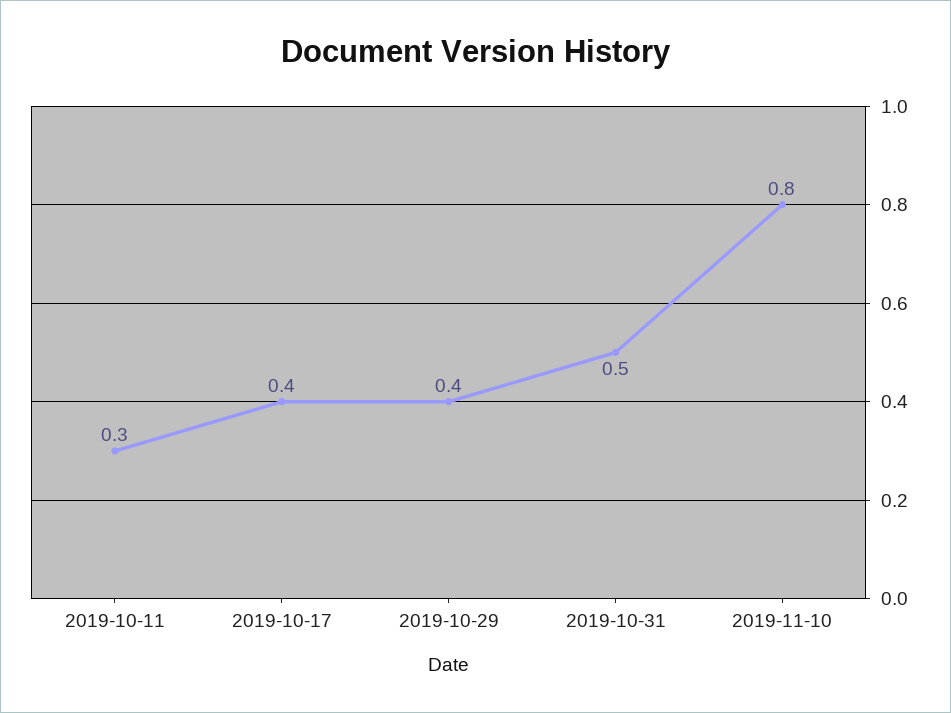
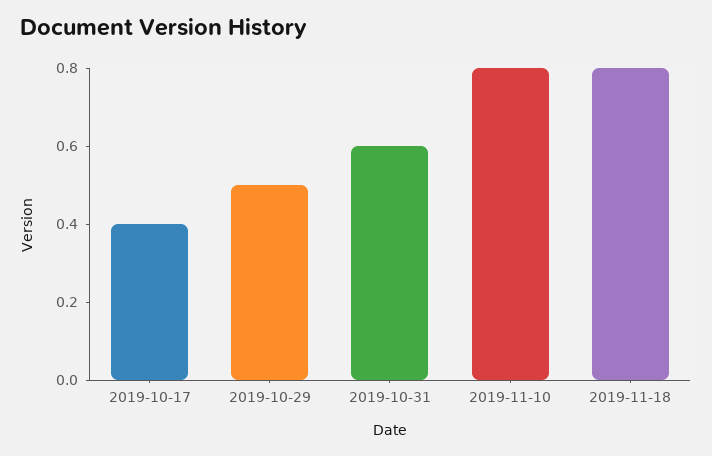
2019-10-11: 0.3 -> none
2019-10-29: 0.4 -> 0.5
2019-10-31: 0.5 -> 0.6
2019-11-18: none -> 0.8

